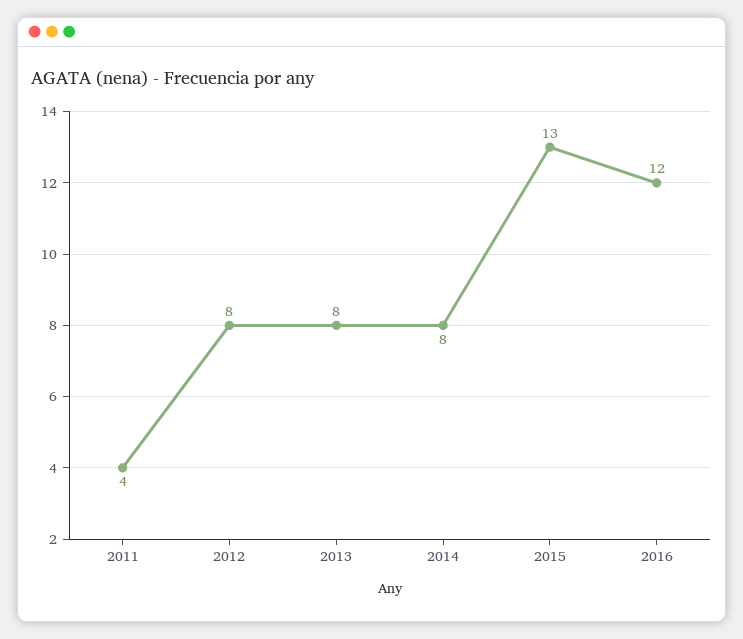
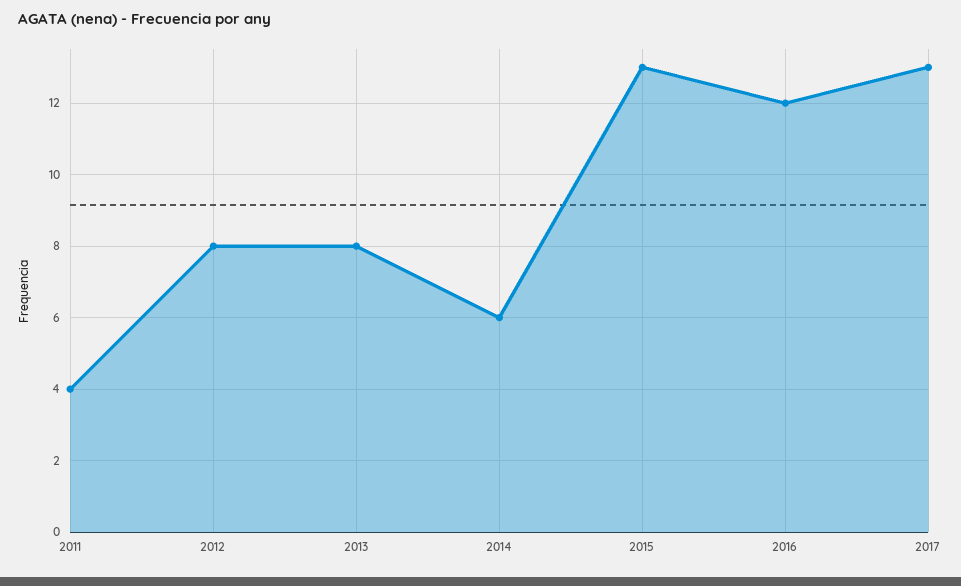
2014: 8 -> 6
2017: none -> 13

